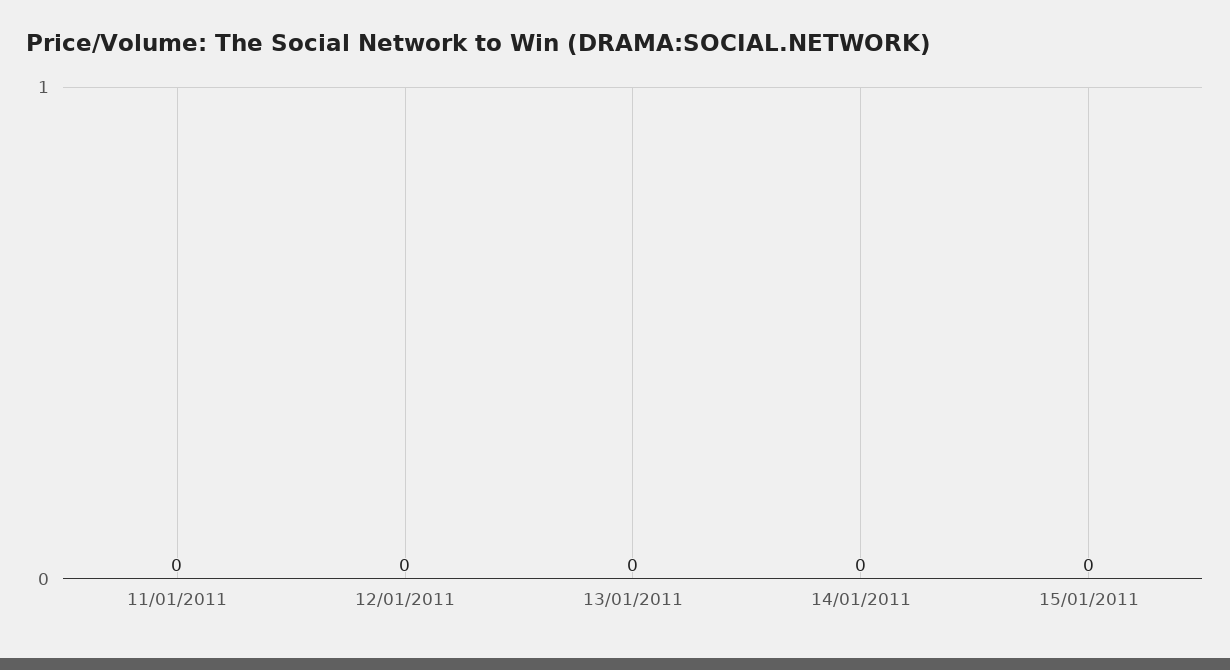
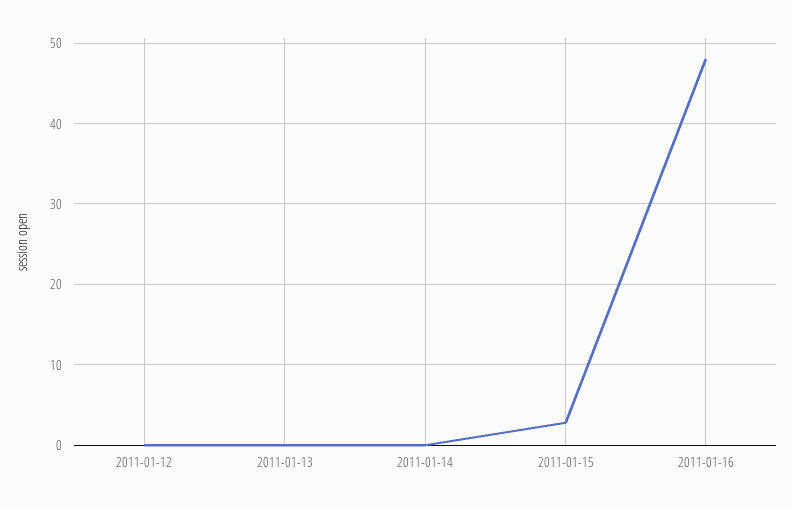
11/01/2011: 0 -> none
15/01/2011: 0 -> 3
2011-01-16: none -> 48

